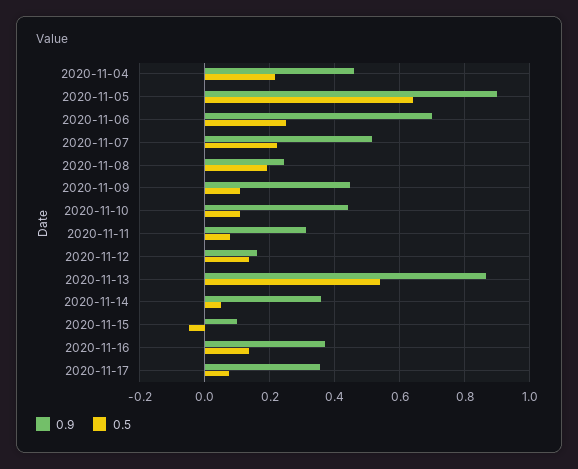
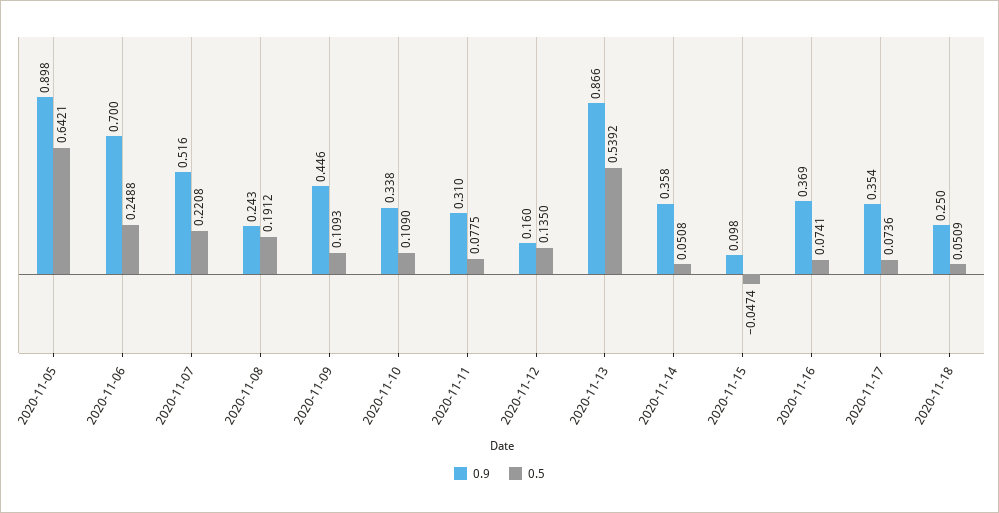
0.9, 2020-11-04: 0.46 -> none
0.5, 2020-11-04: 0.22 -> none
0.9, 2020-11-10: 0.44 -> 0.338
0.5, 2020-11-16: 0.14 -> 0.0741
0.9, 2020-11-18: none -> 0.25
0.5, 2020-11-18: none -> 0.0509

